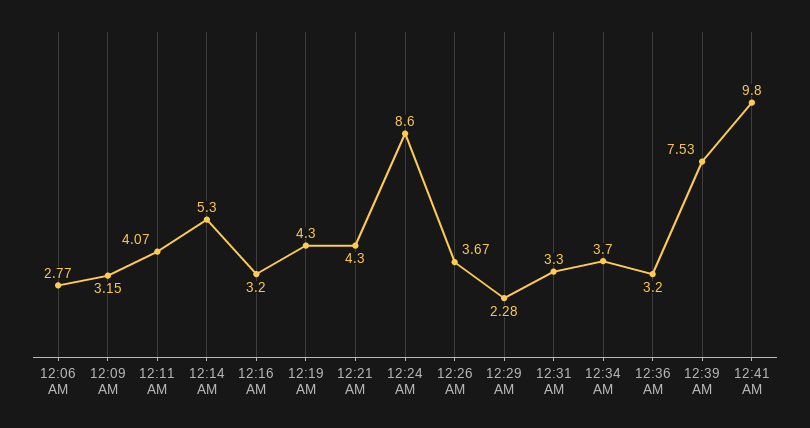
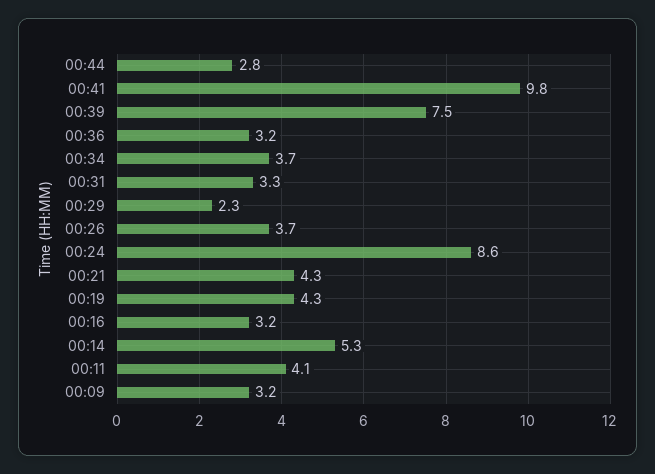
12:06 AM: 2.77 -> none
00:44: none -> 2.8

